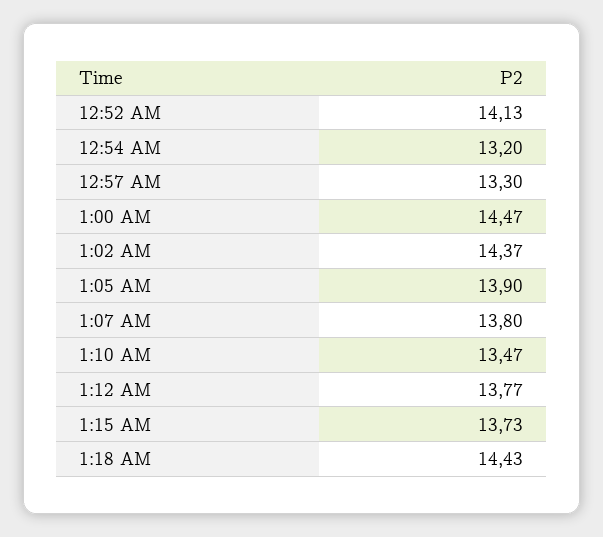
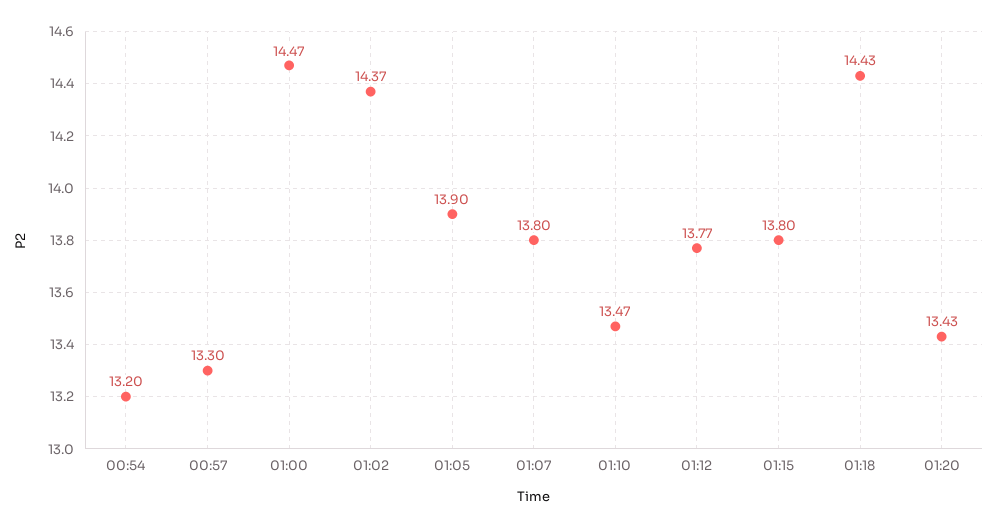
12:52 AM: 14.13 -> none
1:15 AM: 13.73 -> 13.8
01:20: none -> 13.43

